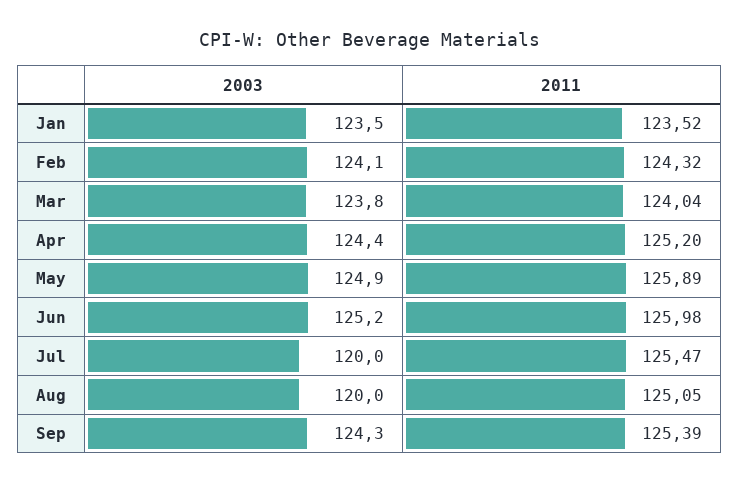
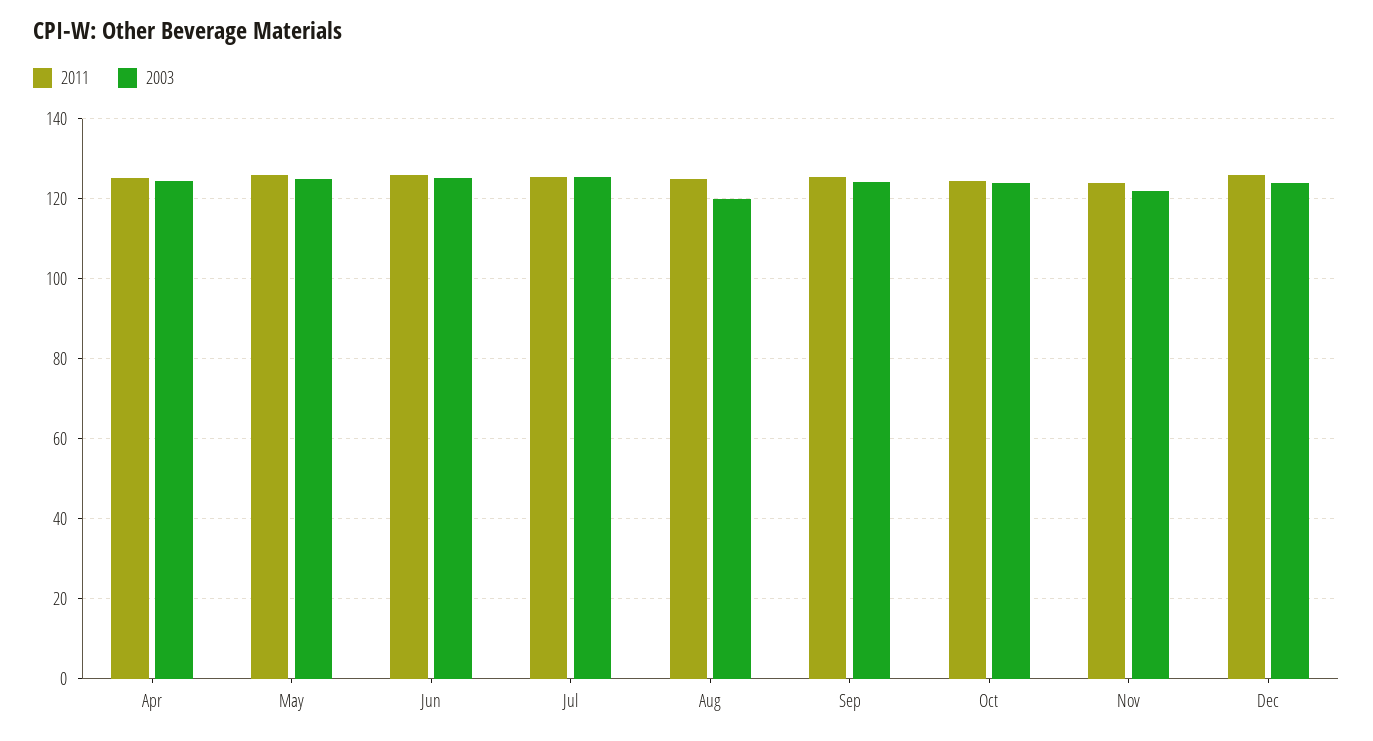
2003, Jan: 123.5 -> none
2011, Jan: 123.52 -> none
2003, Feb: 124.1 -> none
2011, Feb: 124.32 -> none
2003, Mar: 123.8 -> none
2011, Mar: 124.04 -> none
2003, Jul: 120 -> 126
2011, Oct: none -> 124
2003, Oct: none -> 124
2011, Nov: none -> 124
2003, Nov: none -> 122
2011, Dec: none -> 126
2003, Dec: none -> 124

